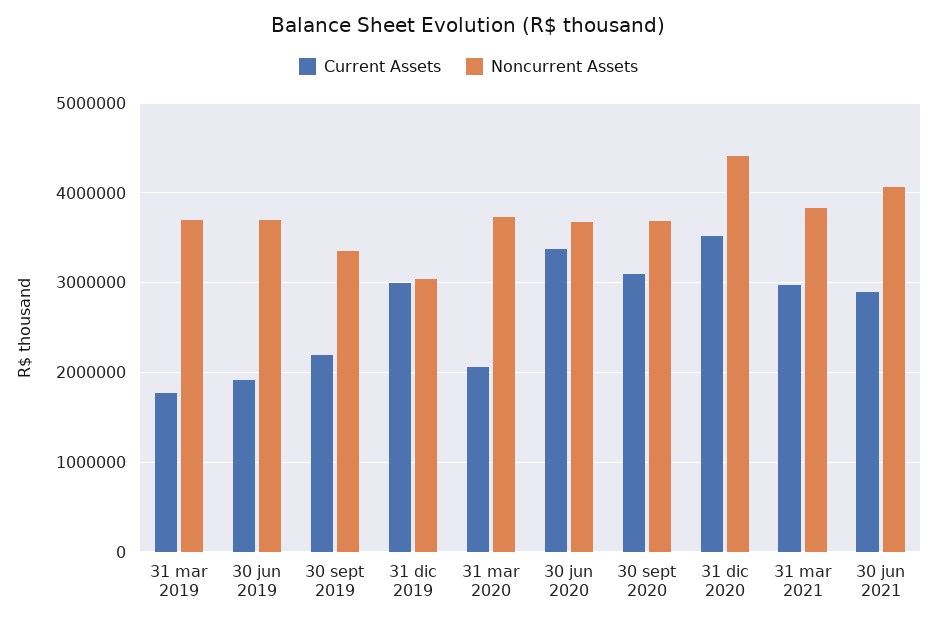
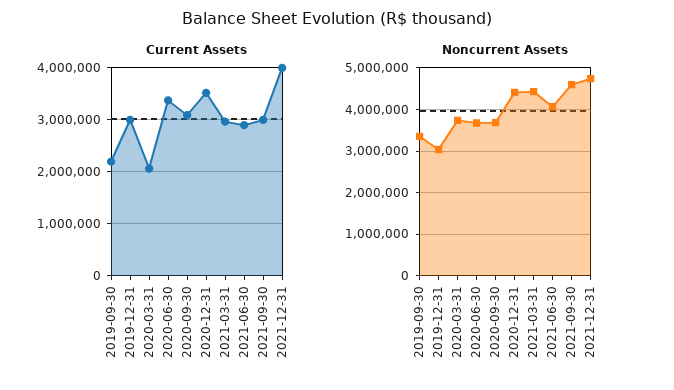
Current Assets, 31 mar 2019: 1800000 -> none
Noncurrent Assets, 31 mar 2019: 3700000 -> none
Current Assets, 30 jun 2019: 1900000 -> none
Noncurrent Assets, 30 jun 2019: 3700000 -> none
Noncurrent Assets, 31 mar 2021: 3800000 -> 4400000
Current Assets, 2021-09-30: none -> 3000000
Current Assets, 2021-12-31: none -> 4000000
Noncurrent Assets, 2021-09-30: none -> 4600000
Noncurrent Assets, 2021-12-31: none -> 4800000

